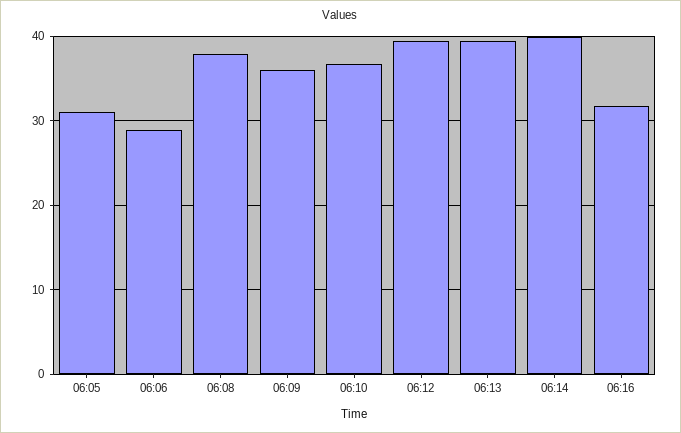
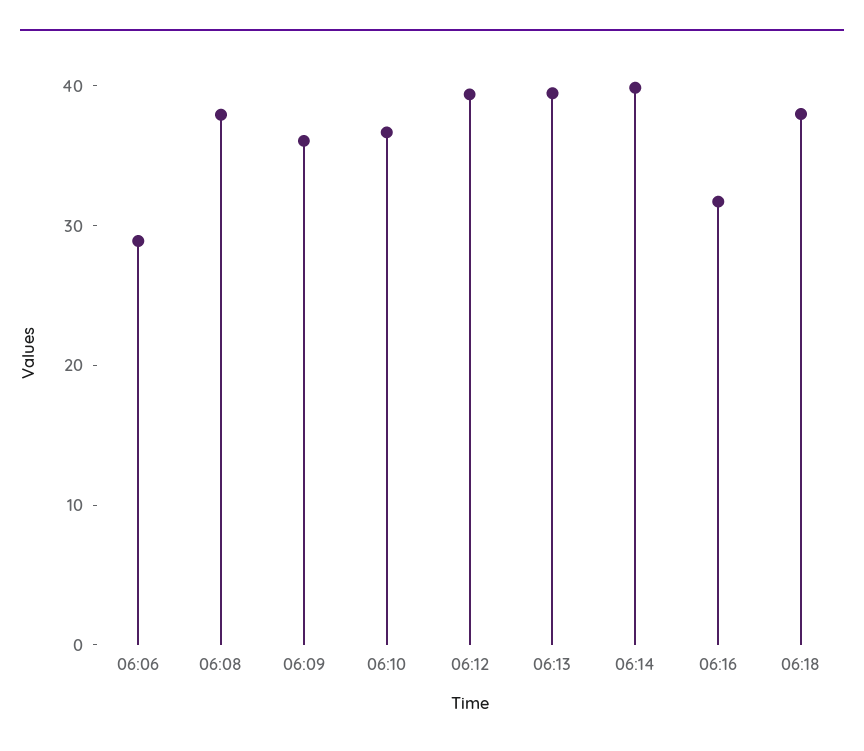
06:05: 31 -> none
06:18: none -> 38

